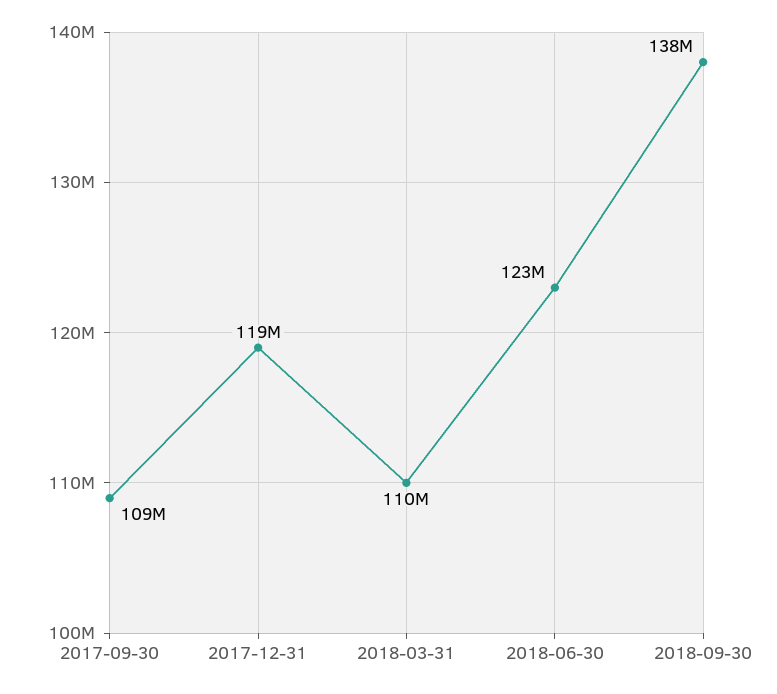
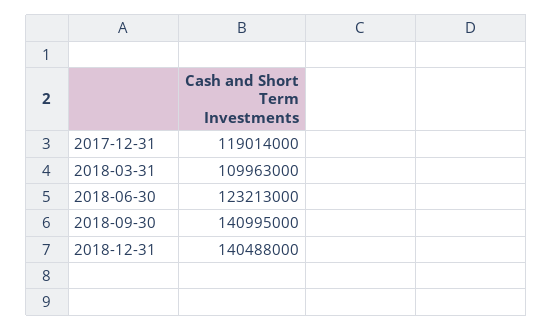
2017-09-30: 109000000 -> none
2018-09-30: 138000000 -> 140995000
2018-12-31: none -> 140488000

